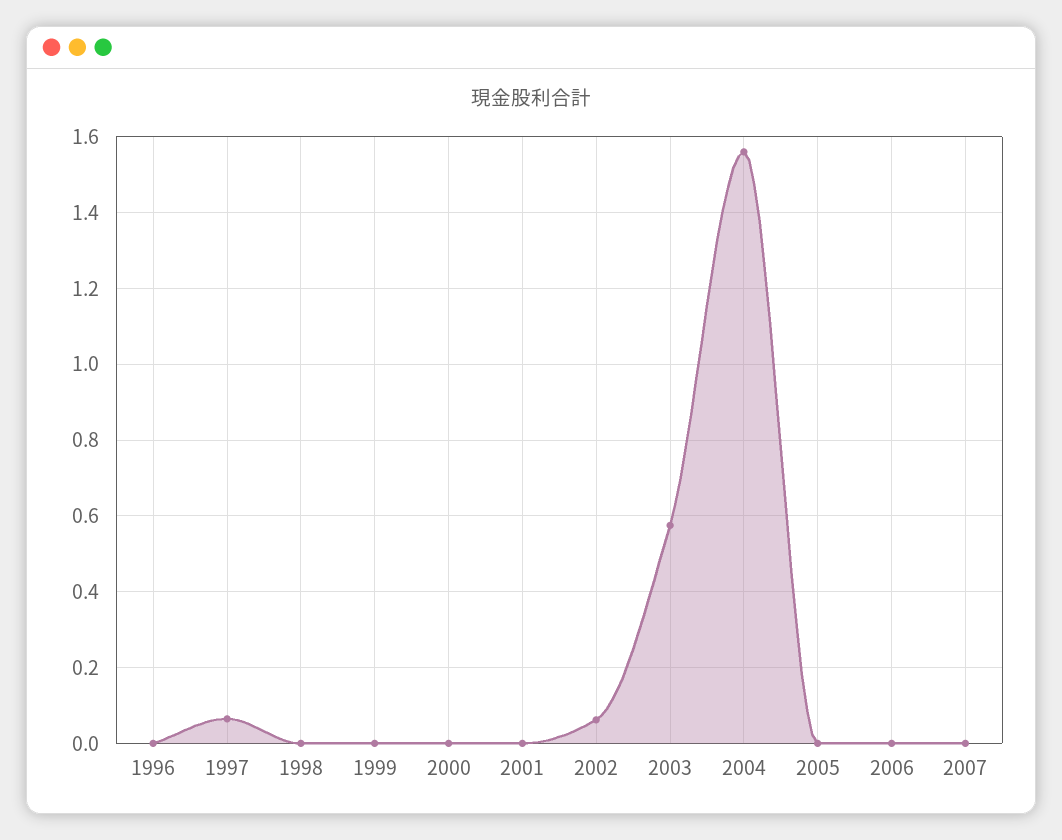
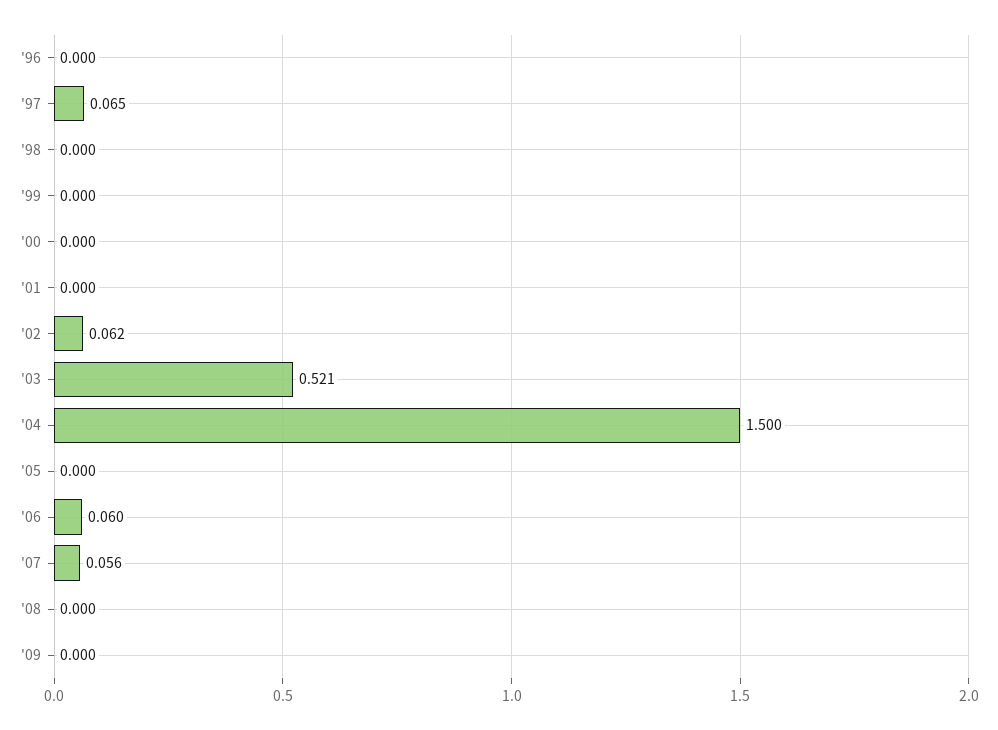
2003: 0.58 -> 0.521
2004: 1.56 -> 1.5
2006: 0 -> 0.06
2007: 0 -> 0.056
'08: none -> 0
'09: none -> 0

